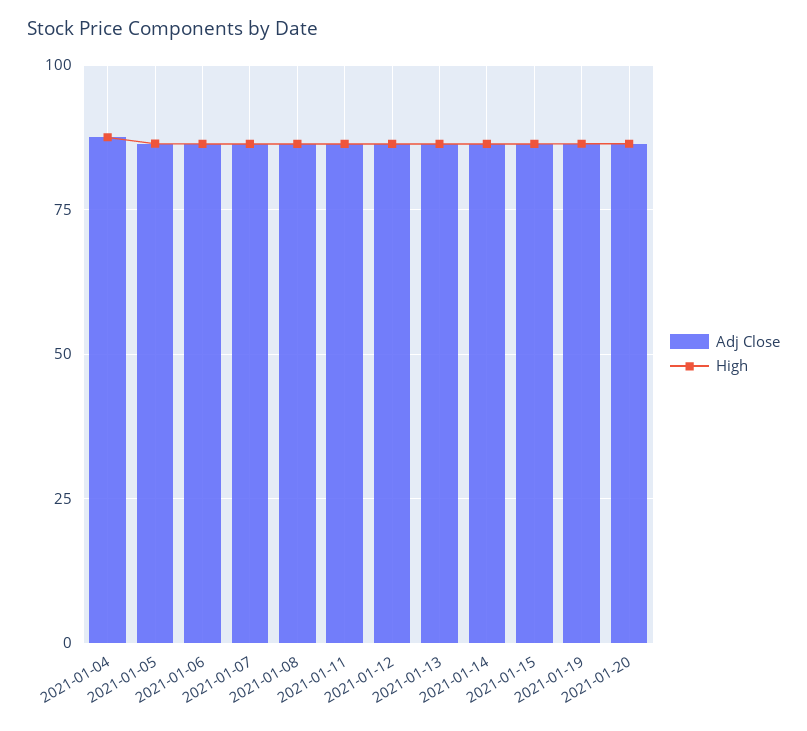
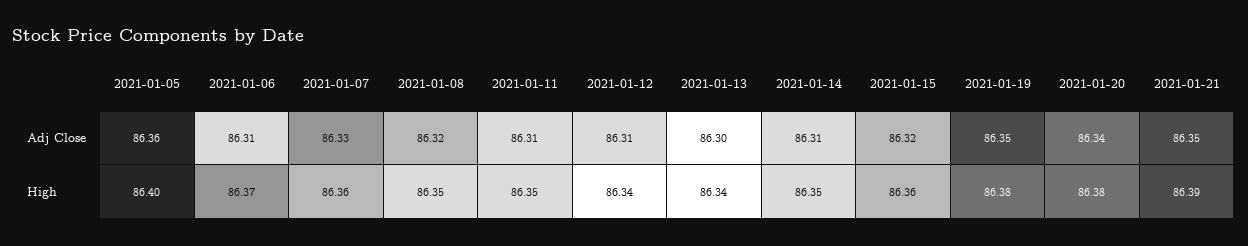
Adj Close, 2021-01-04: 87.5 -> none
High, 2021-01-04: 87.5 -> none
Adj Close, 2021-01-21: none -> 86.35
High, 2021-01-21: none -> 86.39

